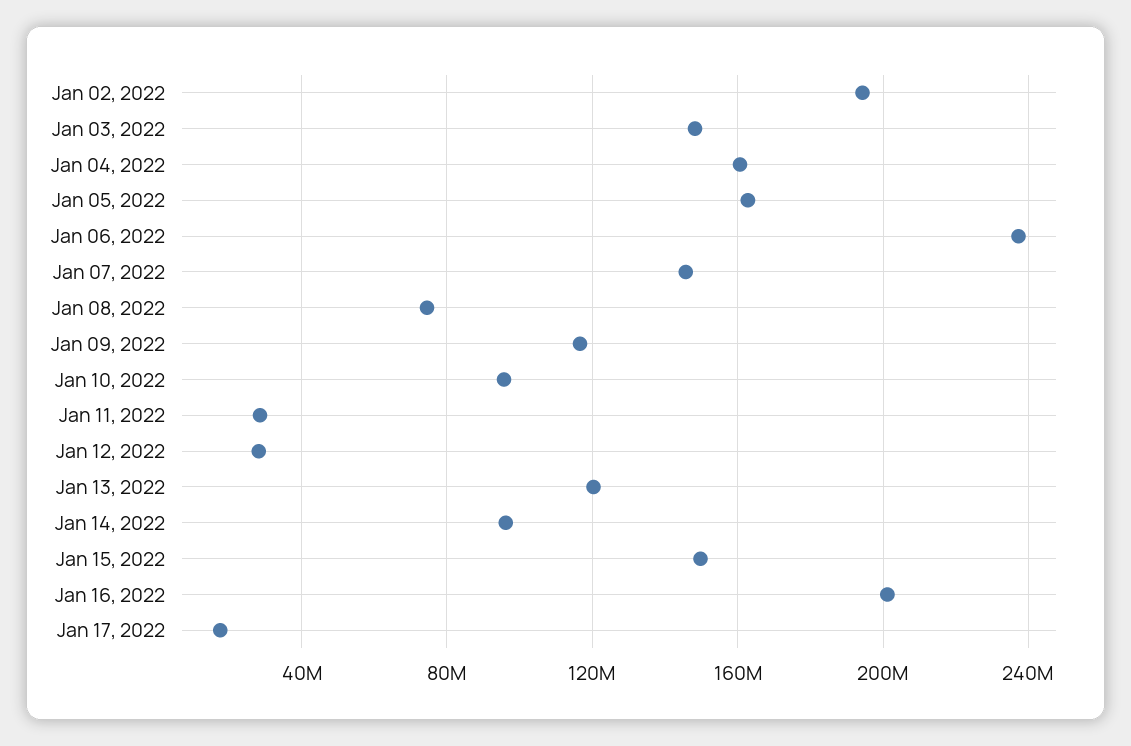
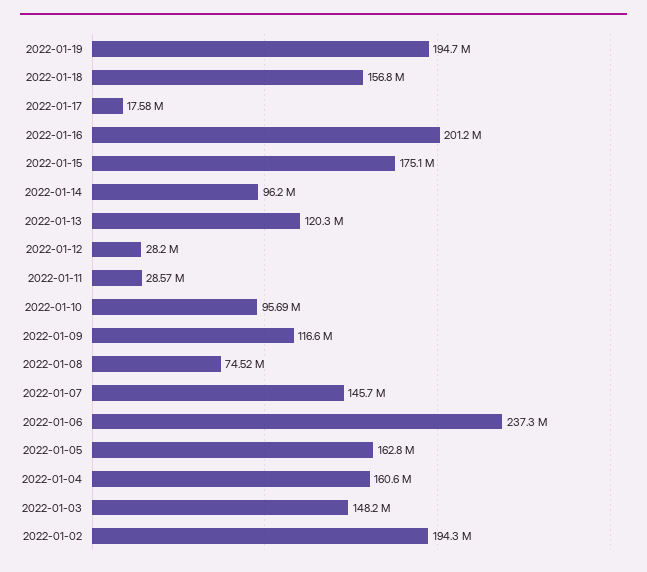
Jan 15, 2022: 150000000 -> 175100000
2022-01-19: none -> 194700000
2022-01-18: none -> 156800000

